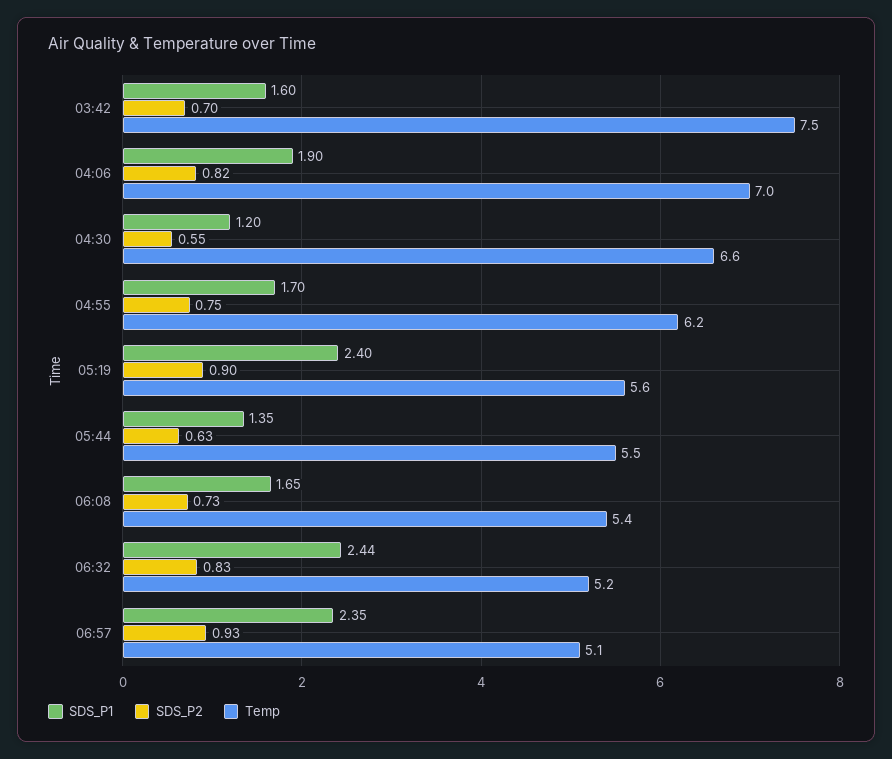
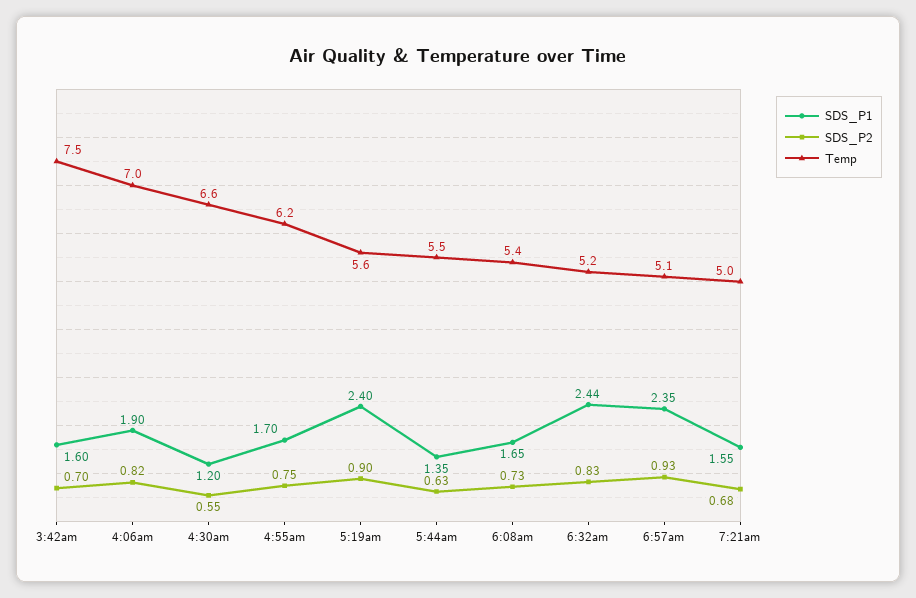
SDS_P1, 7:21am: none -> 1.55
SDS_P2, 7:21am: none -> 0.68
Temp, 7:21am: none -> 5

